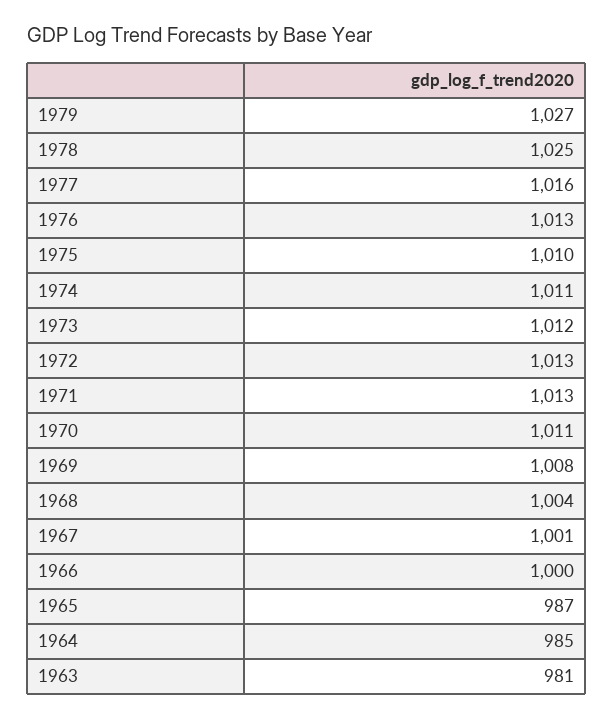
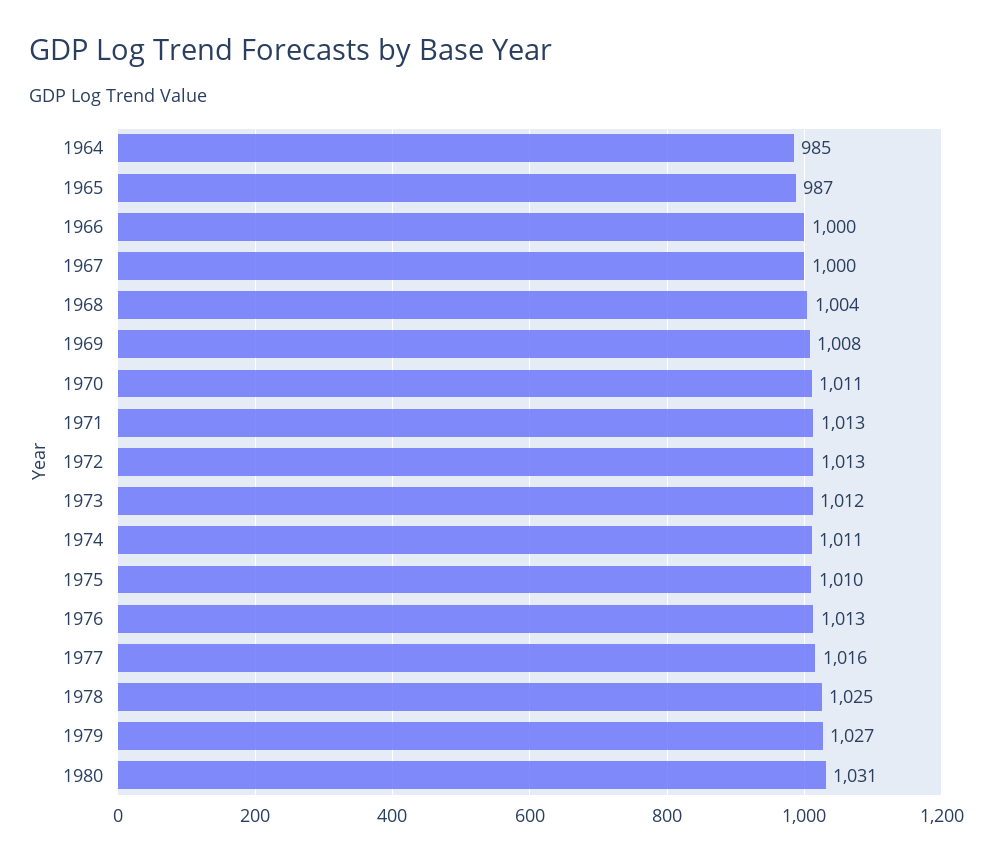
1967: 1001 -> 1000
1963: 981 -> none
1980: none -> 1031

